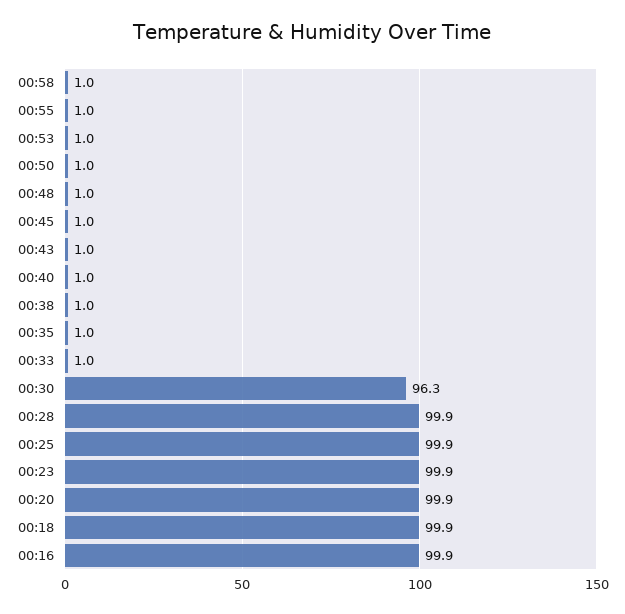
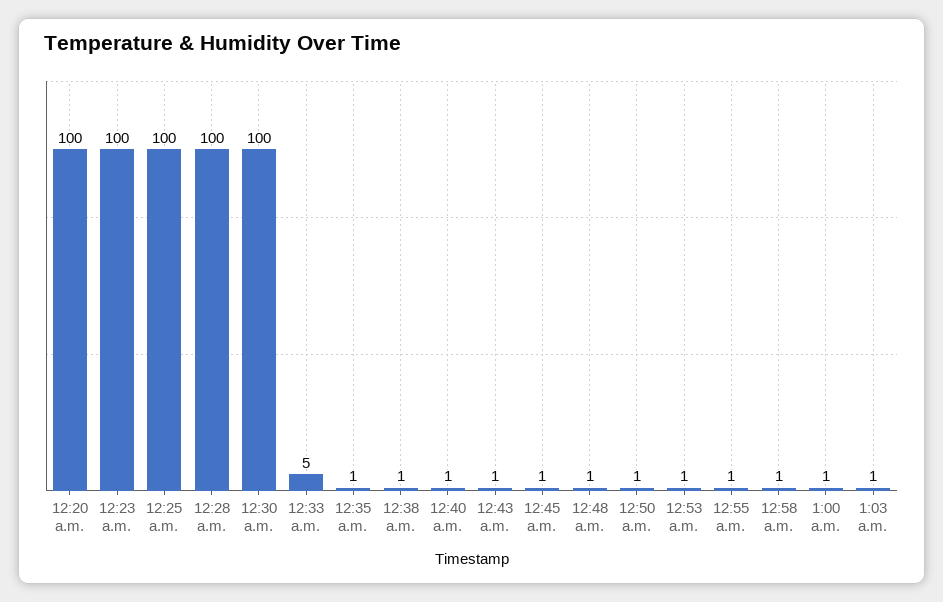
00:33: 1 -> 5
00:30: 96.3 -> 100
00:18: 99.9 -> none
00:16: 99.9 -> none
1:00 a.m.: none -> 1
1:03 a.m.: none -> 1

